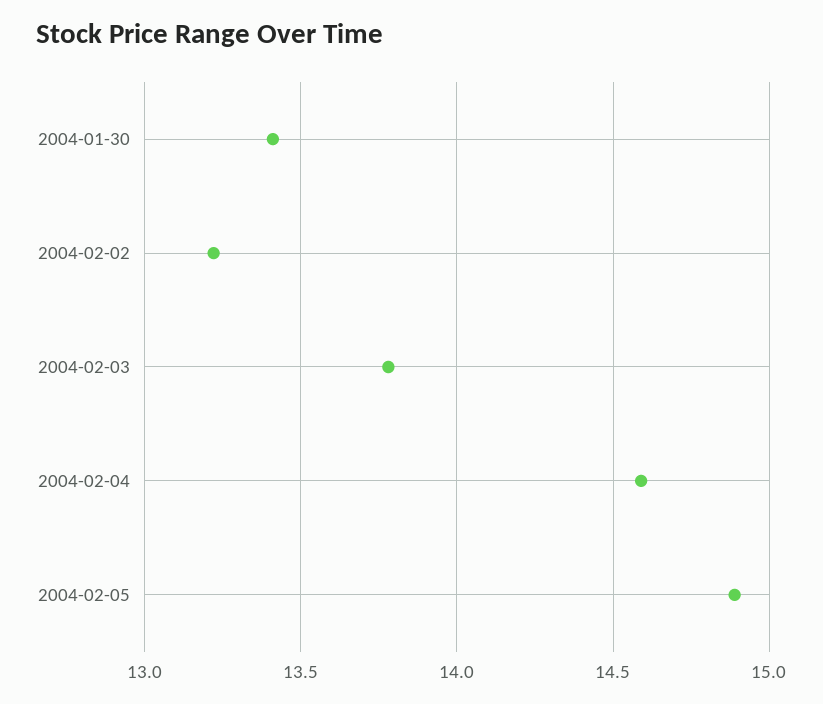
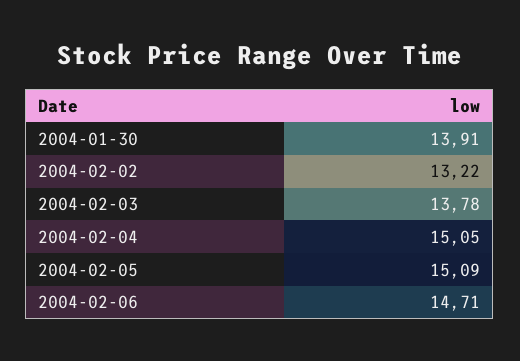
2004-01-30: 13.4 -> 13.91
2004-02-04: 14.6 -> 15.05
2004-02-05: 14.9 -> 15.09
2004-02-06: none -> 14.71

